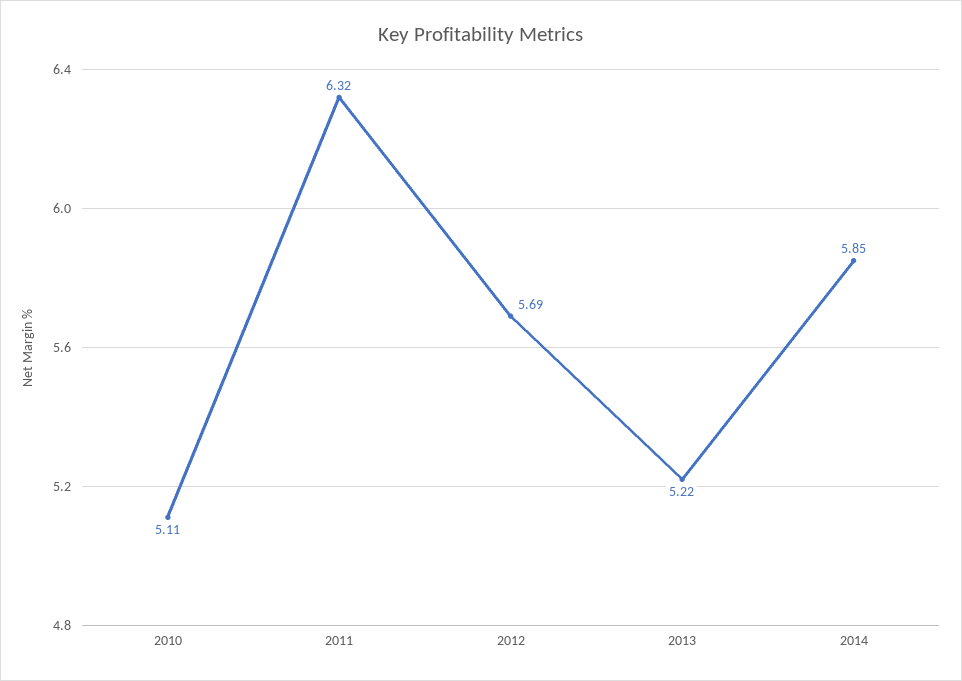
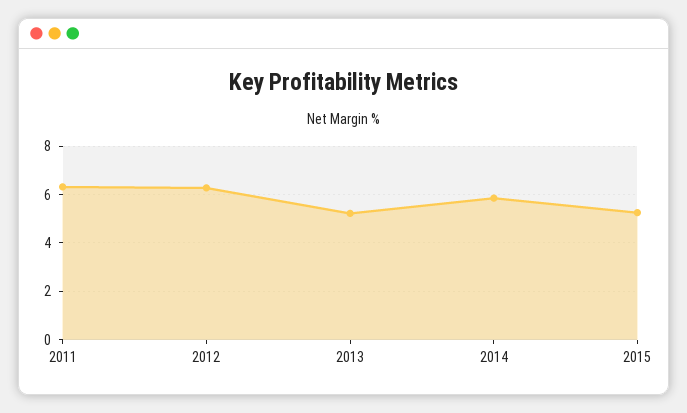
2010: 5.11 -> none
2012: 5.69 -> 6.25
2015: none -> 5.25

